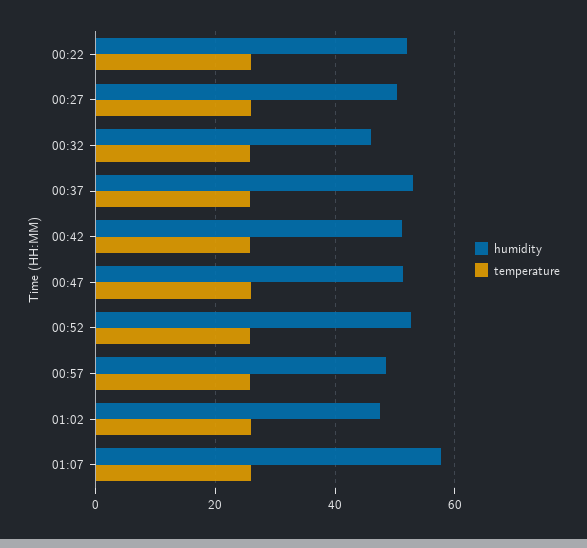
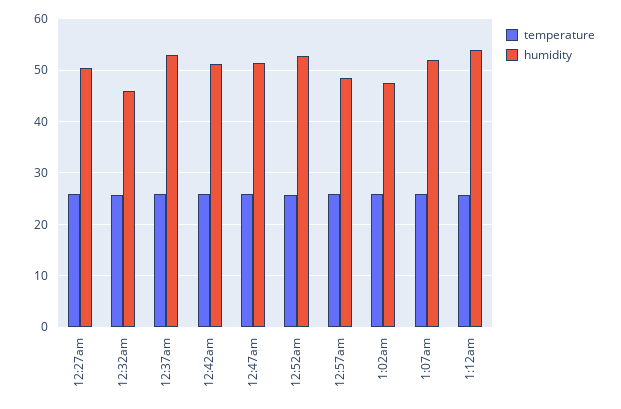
humidity, 00:22: 52 -> none
temperature, 00:22: 26 -> none
humidity, 01:07: 58 -> 52
temperature, 1:12am: none -> 26
humidity, 1:12am: none -> 54

